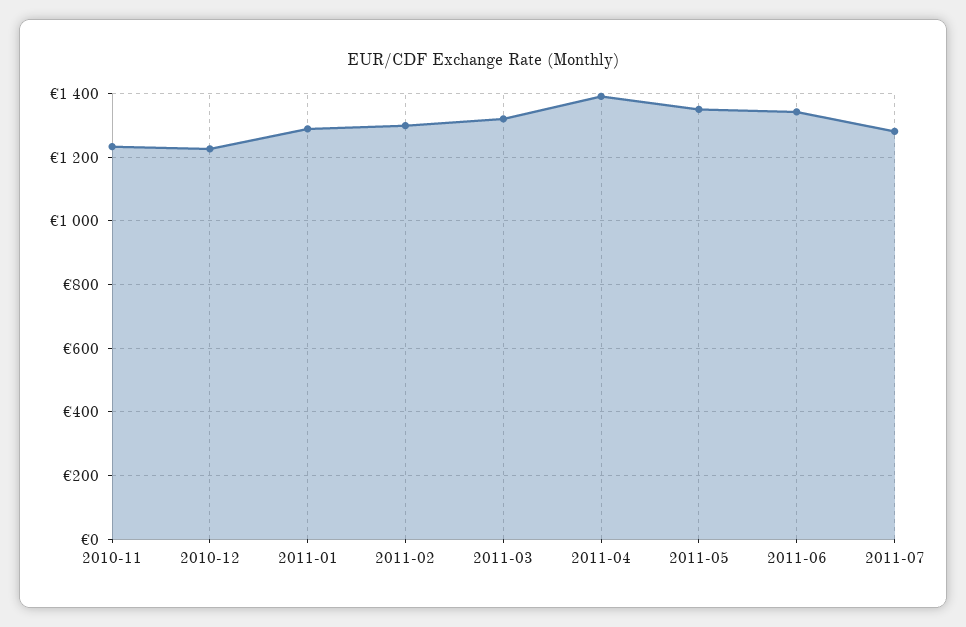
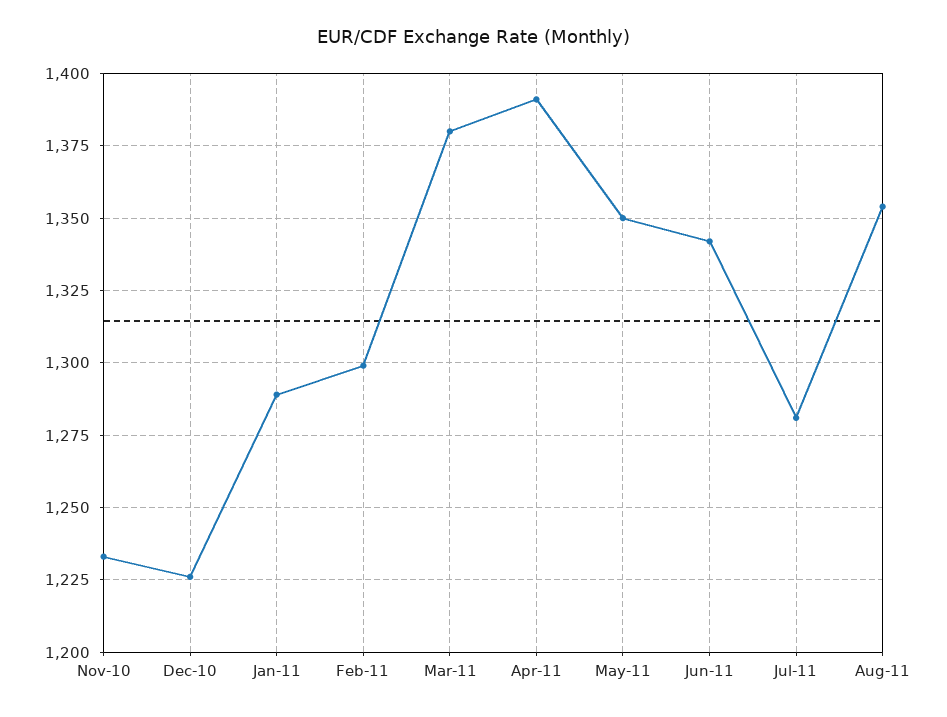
2011-03: 1320 -> 1380
Aug-11: none -> 1355

